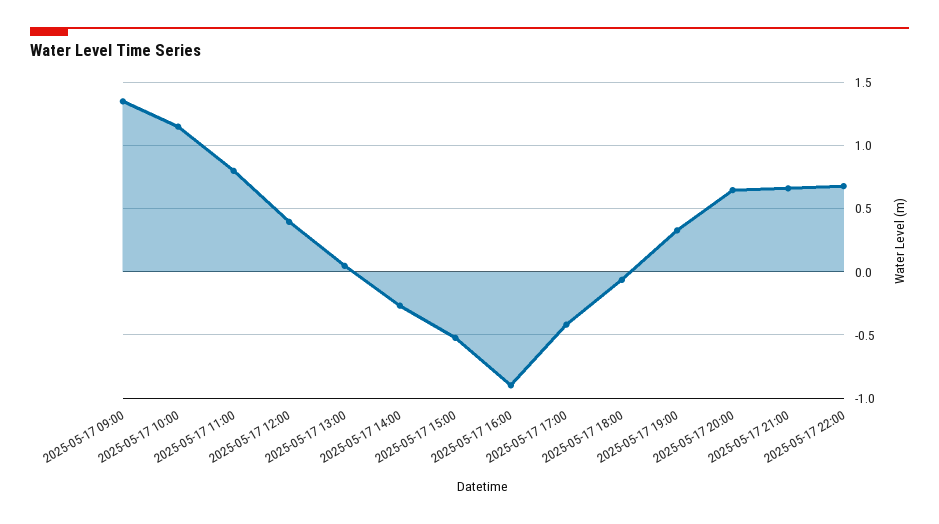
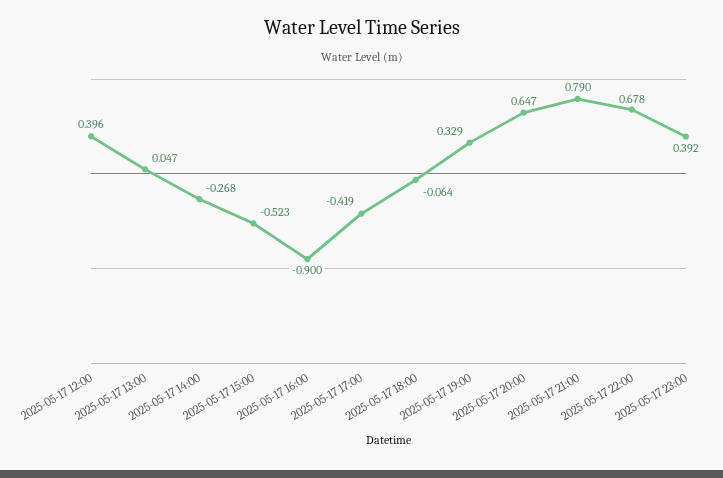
2025-05-17 09:00: 1.35 -> none
2025-05-17 10:00: 1.15 -> none
2025-05-17 11:00: 0.8 -> none
2025-05-17 21:00: 0.65 -> 0.79
2025-05-17 23:00: none -> 0.392

